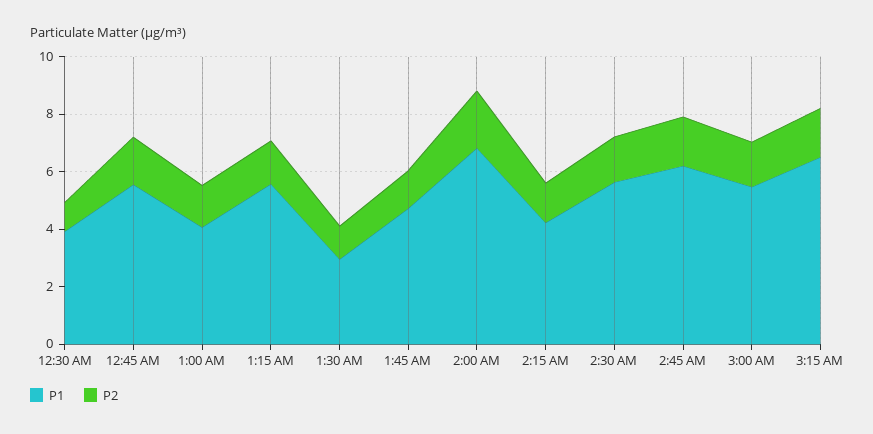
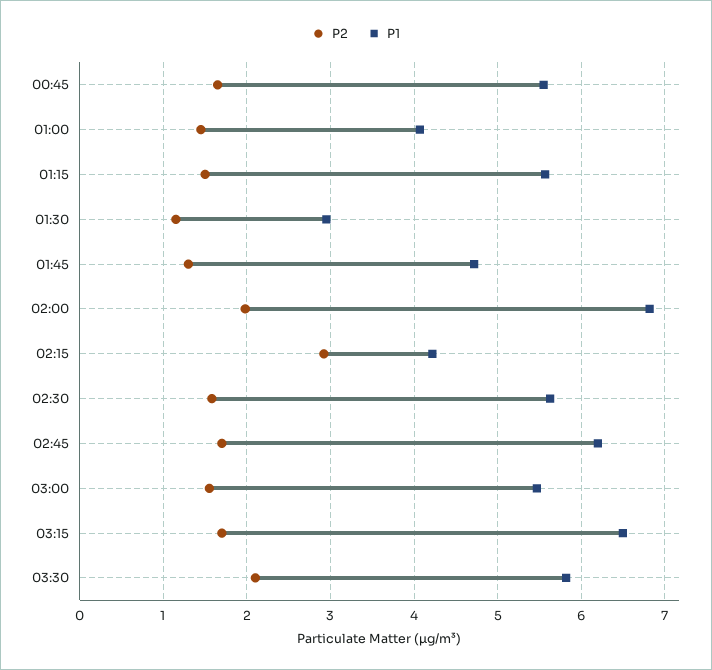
P1, 12:30 AM: 4 -> none
P2, 12:30 AM: 1 -> none
P2, 2:15 AM: 1.5 -> 2.9
P2, 03:30: none -> 2.1
P1, 03:30: none -> 5.8

